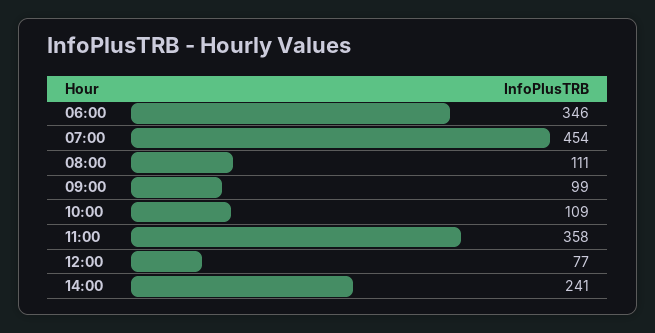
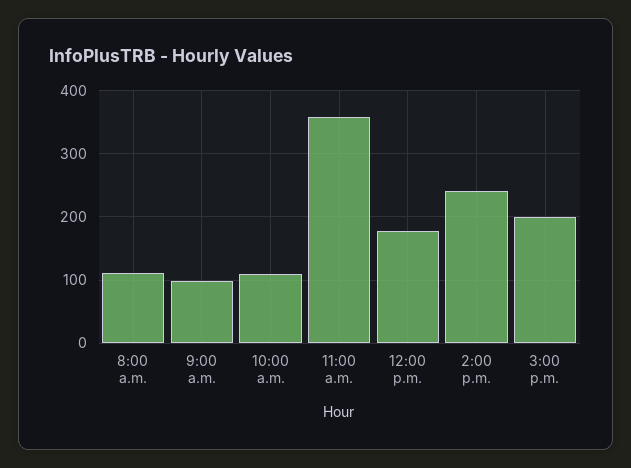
06:00: 346 -> none
07:00: 454 -> none
12:00: 77 -> 180
3:00 p.m.: none -> 200

